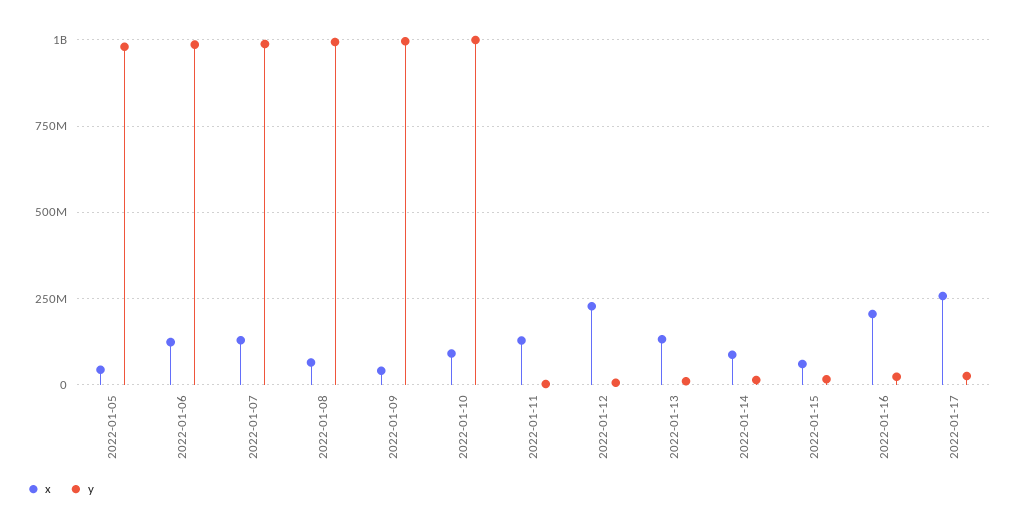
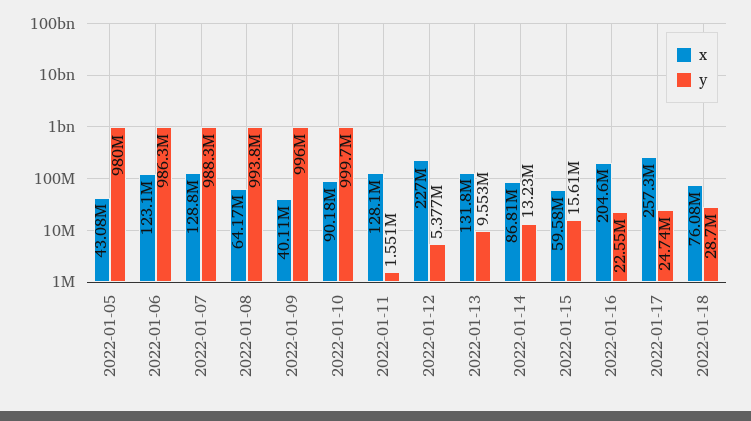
x, 2022-01-18: none -> 76080000
y, 2022-01-18: none -> 28700000

